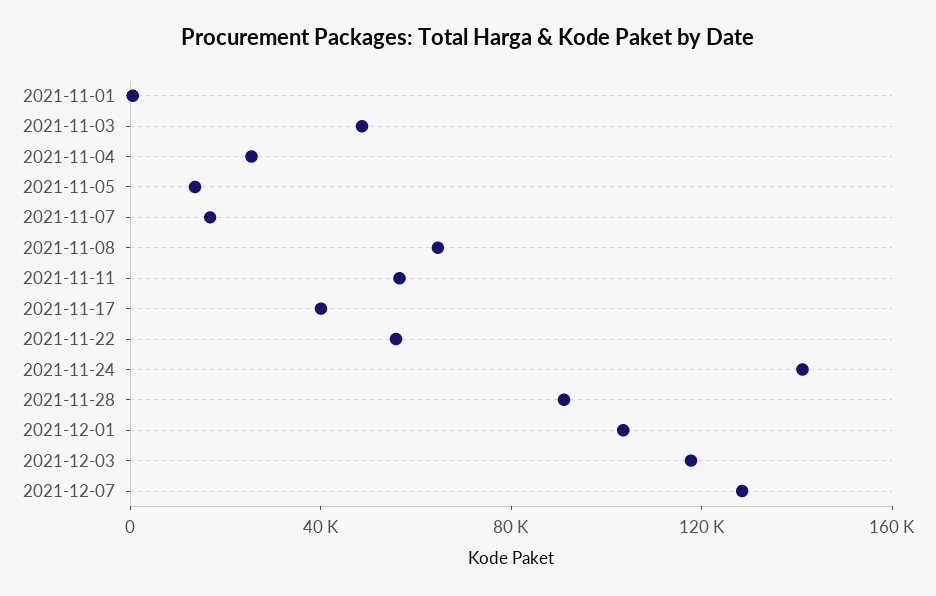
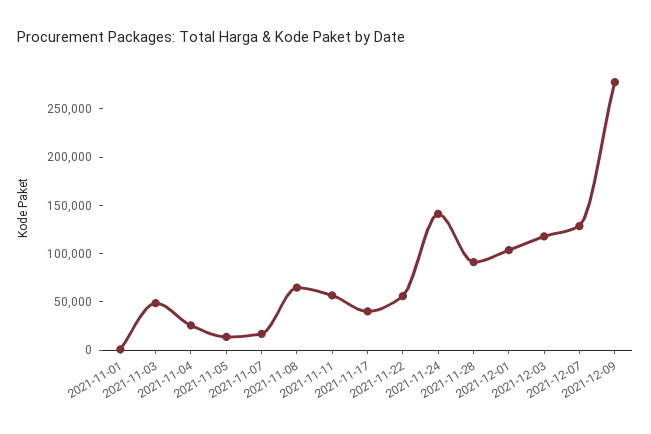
2021-12-09: none -> 280000

